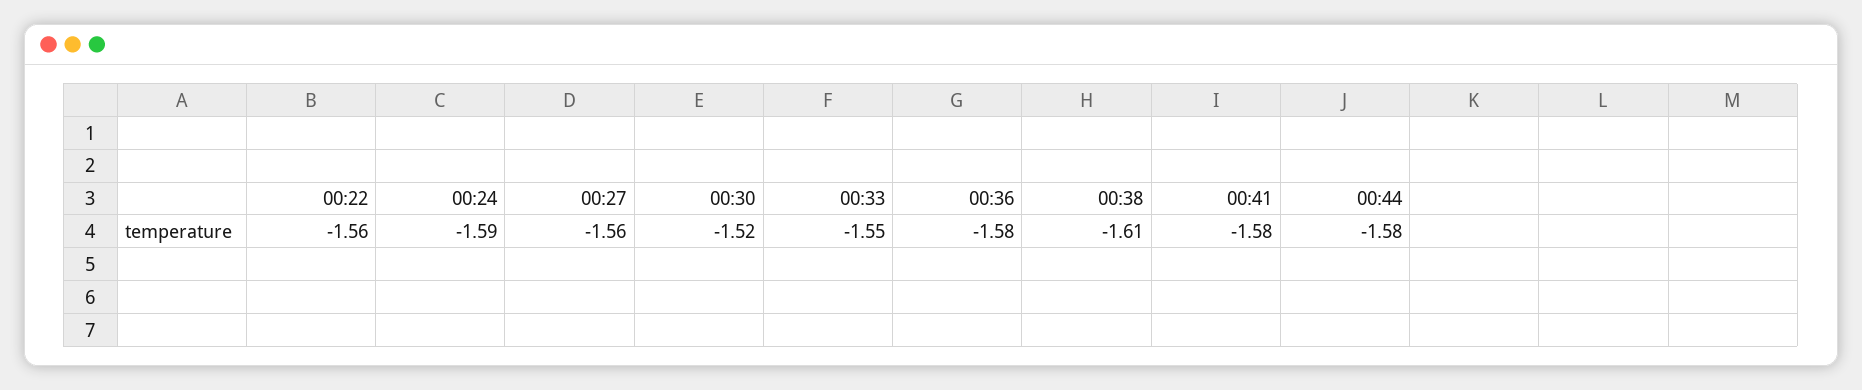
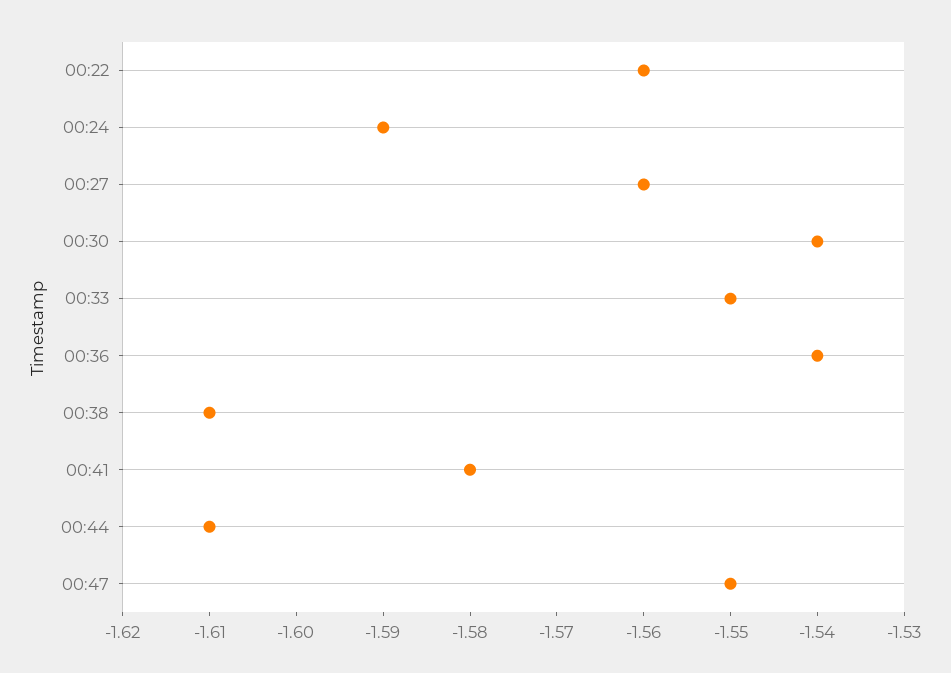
00:30: -1.52 -> -1.54
00:36: -1.58 -> -1.54
00:44: -1.58 -> -1.61
00:47: none -> -1.55

